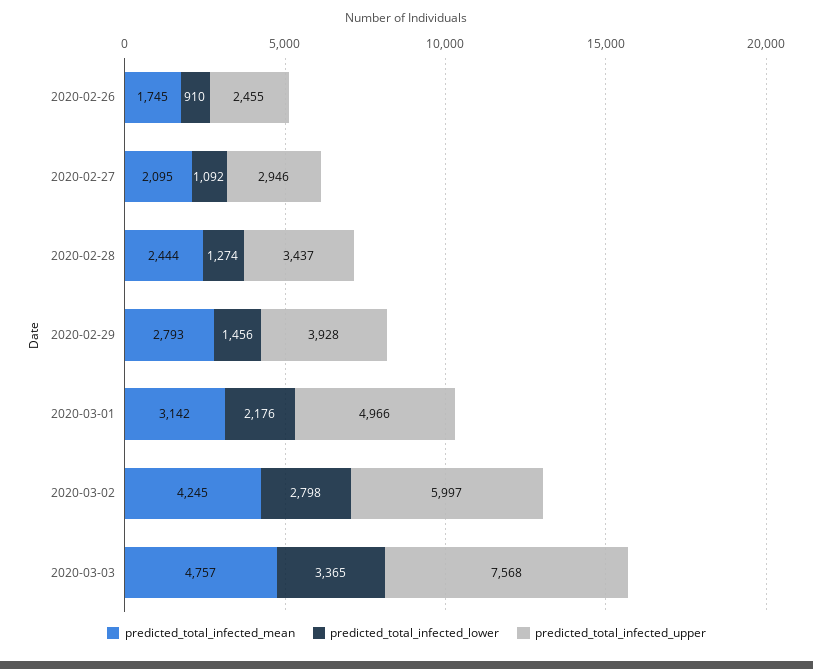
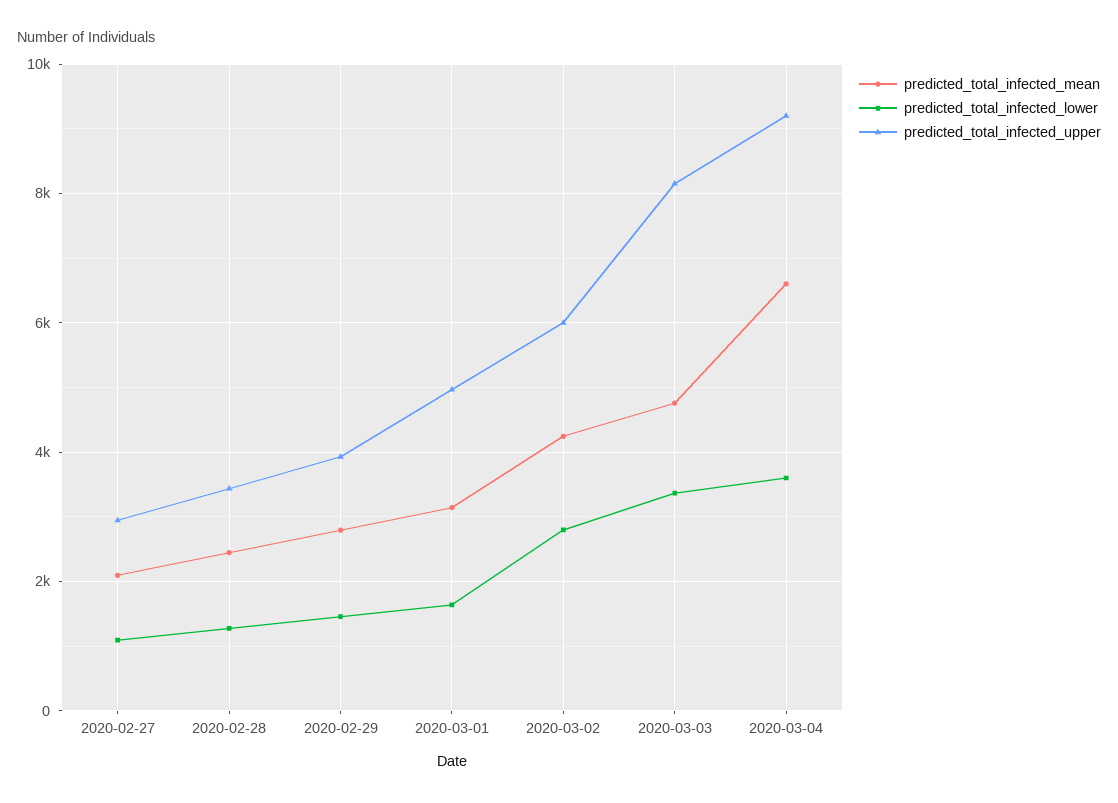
predicted_total_infected_mean, 2020-02-26: 1745 -> none
predicted_total_infected_lower, 2020-02-26: 910 -> none
predicted_total_infected_upper, 2020-02-26: 2455 -> none
predicted_total_infected_lower, 2020-03-01: 2176 -> 1600
predicted_total_infected_upper, 2020-03-03: 7568 -> 8200
predicted_total_infected_mean, 2020-03-04: none -> 6600
predicted_total_infected_lower, 2020-03-04: none -> 3600
predicted_total_infected_upper, 2020-03-04: none -> 9200

